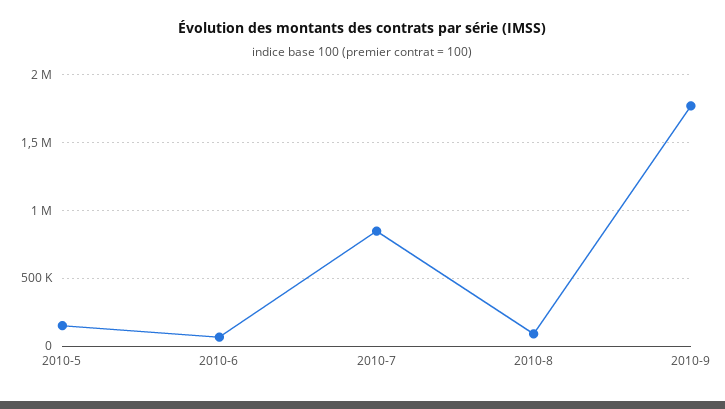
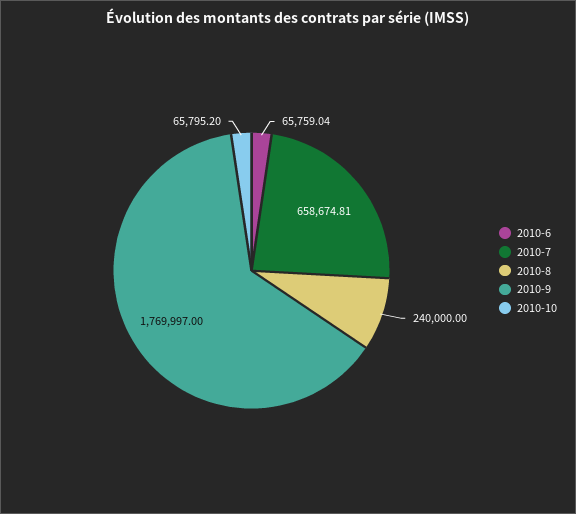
2010-5: 150000 -> none
2010-7: 850000 -> 658674.81
2010-8: 100000 -> 240000
2010-10: none -> 65795.2

